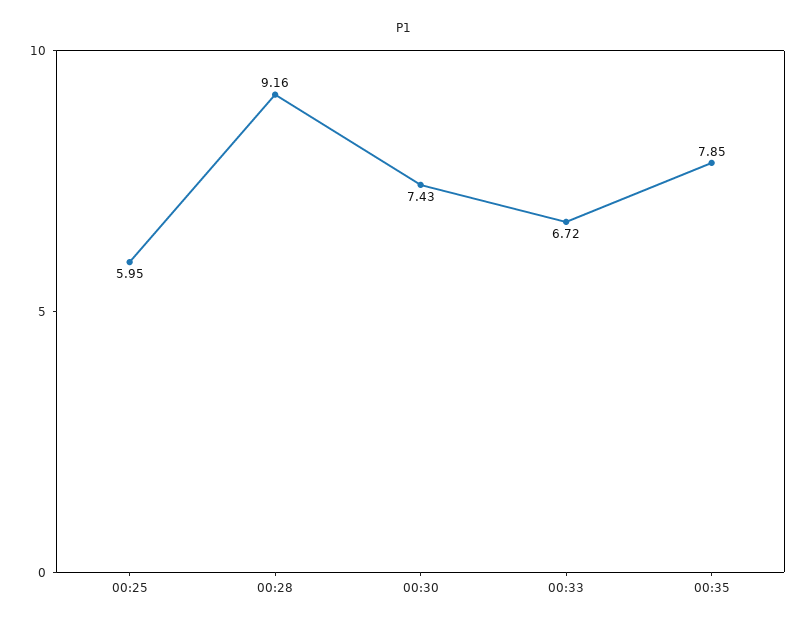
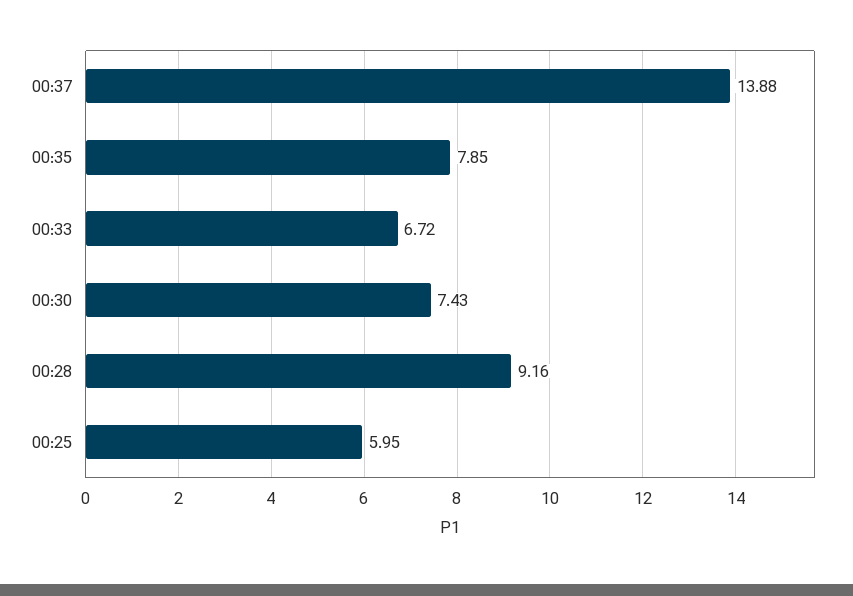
00:37: none -> 13.88

